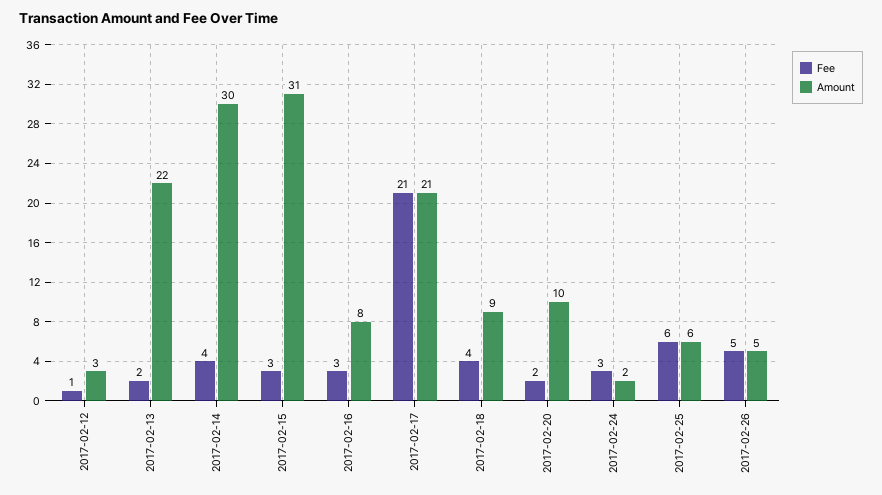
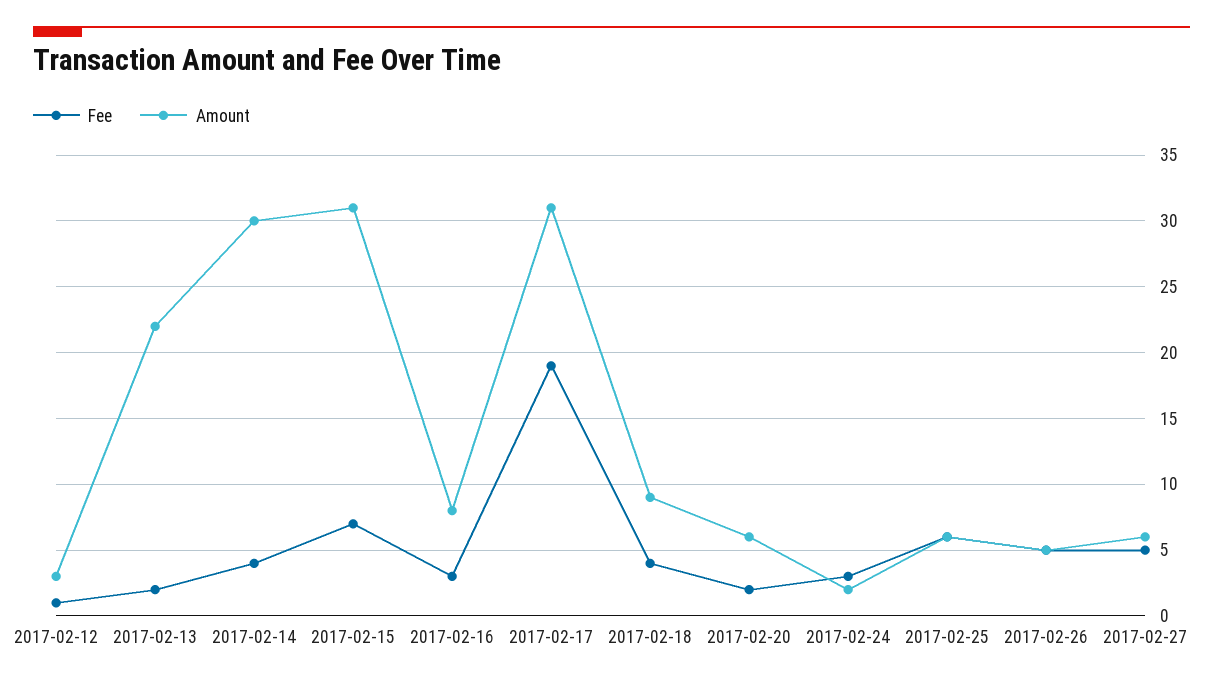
Fee, 2017-02-15: 3 -> 7
Fee, 2017-02-17: 21 -> 19
Amount, 2017-02-17: 21 -> 31
Amount, 2017-02-20: 10 -> 6
Fee, 2017-02-27: none -> 5
Amount, 2017-02-27: none -> 6

